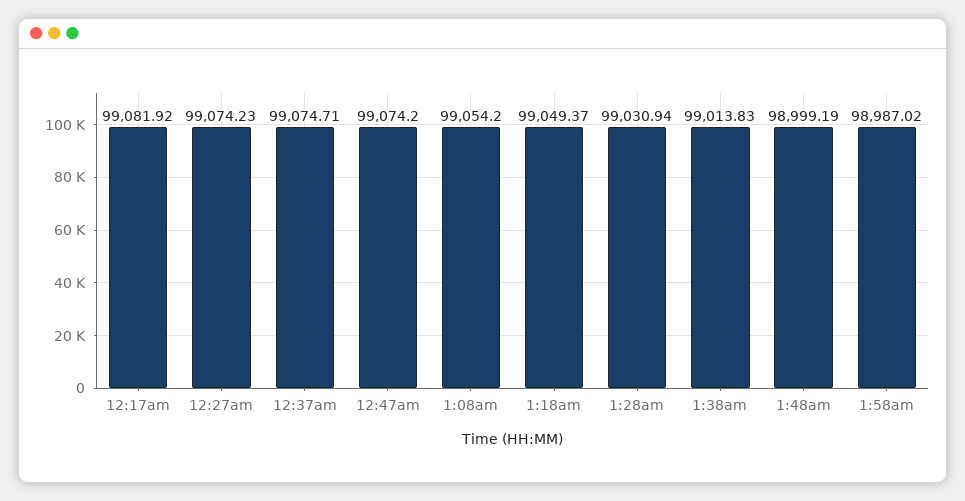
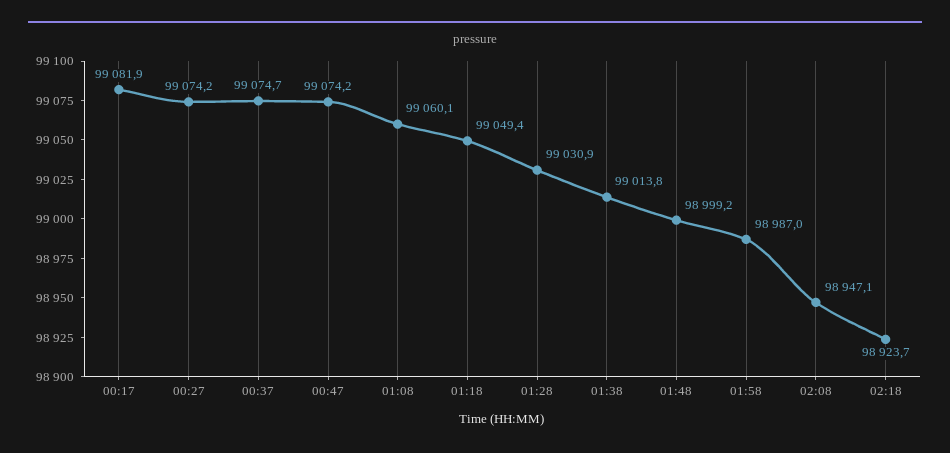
1:08am: 99054.2 -> 99060.1
02:08: none -> 98947.1
02:18: none -> 98923.7

